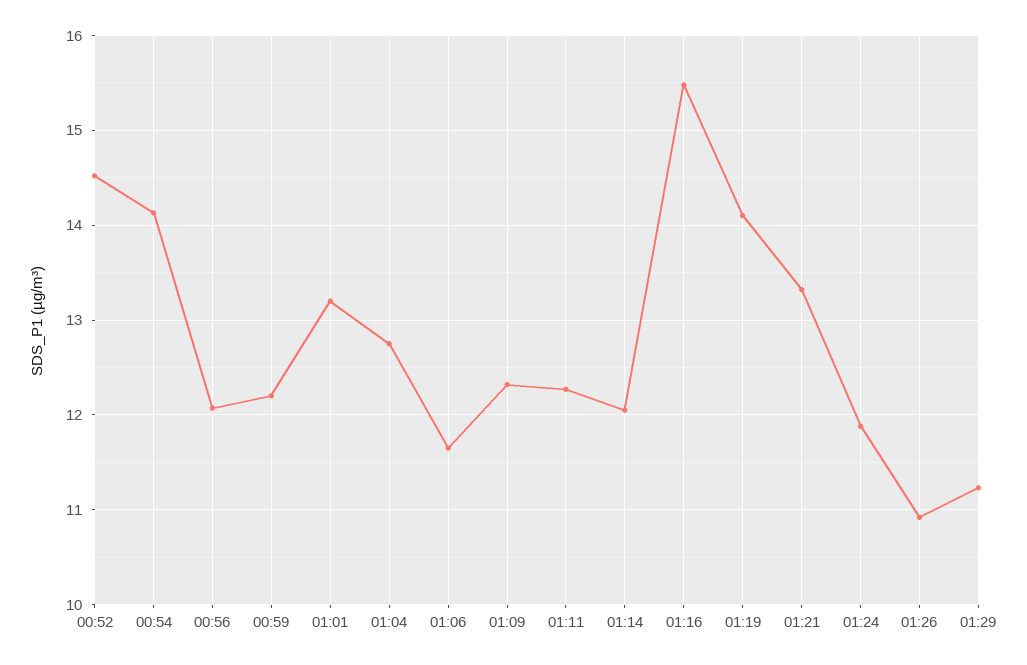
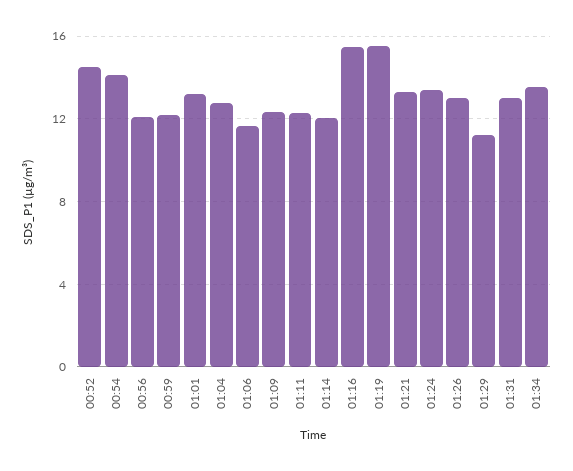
01:19: 14.1 -> 15.5
01:24: 11.9 -> 13.5
01:26: 10.9 -> 13
01:31: none -> 13
01:34: none -> 13.5

